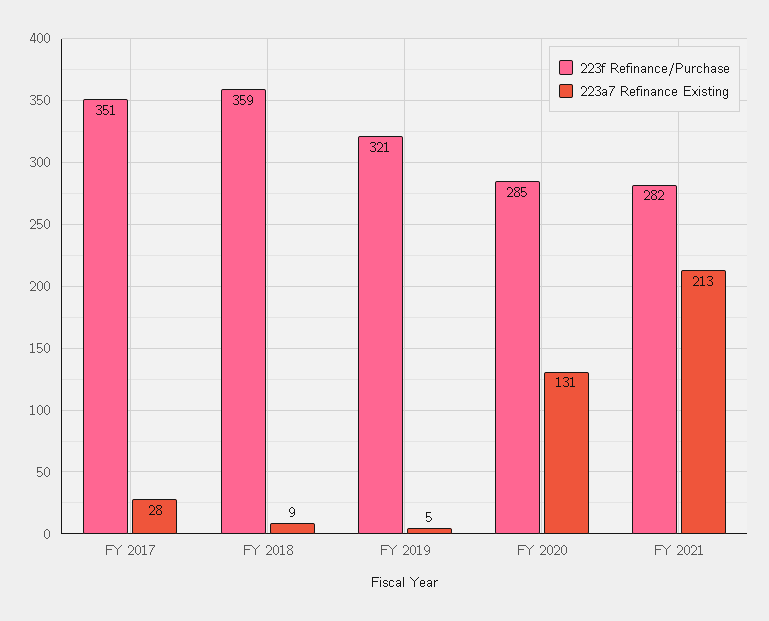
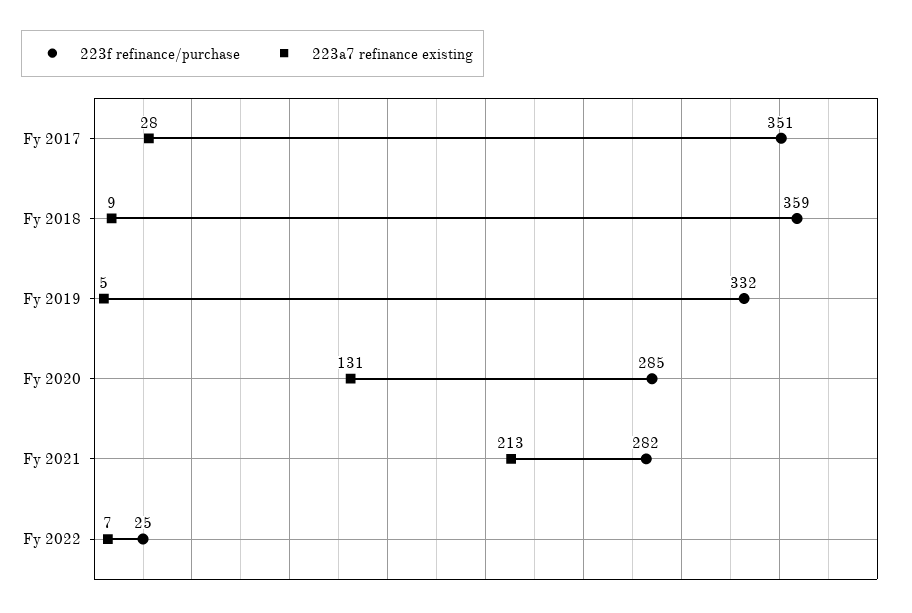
223f Refinance/Purchase, FY 2019: 321 -> 332
223f Refinance/Purchase, Fy 2022: none -> 25
223a7 Refinance Existing, Fy 2022: none -> 7

